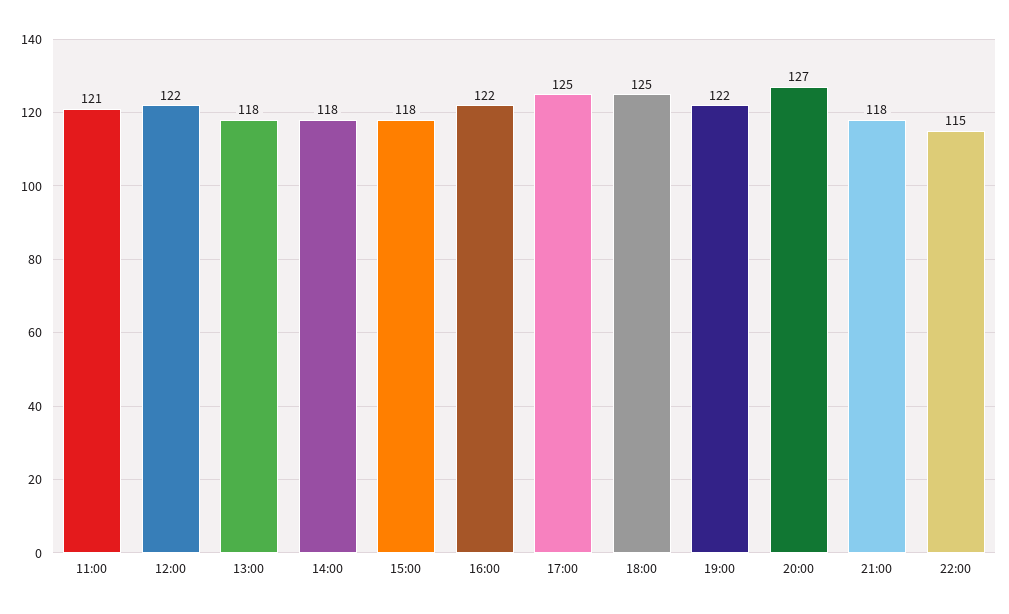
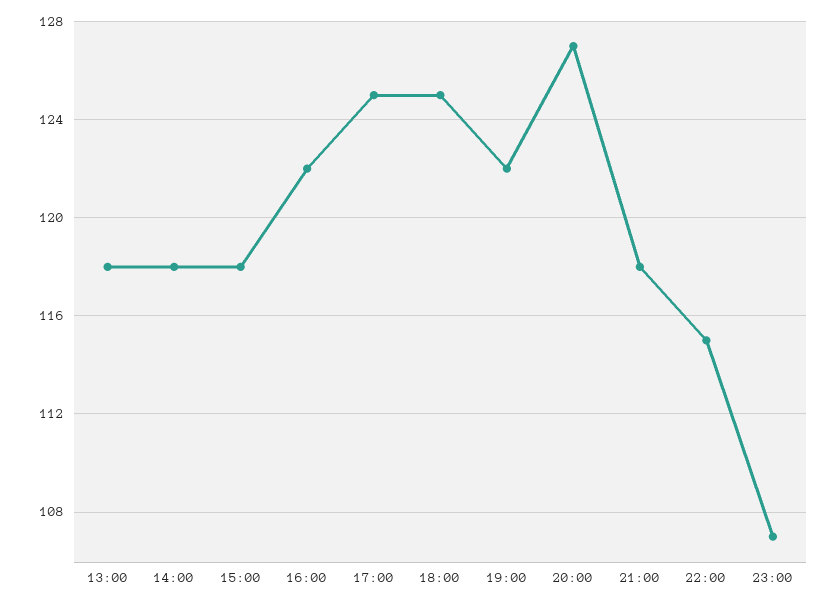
11:00: 121 -> none
12:00: 122 -> none
23:00: none -> 107

